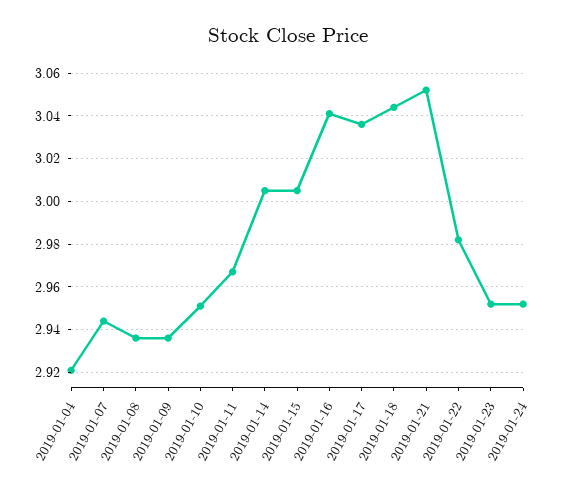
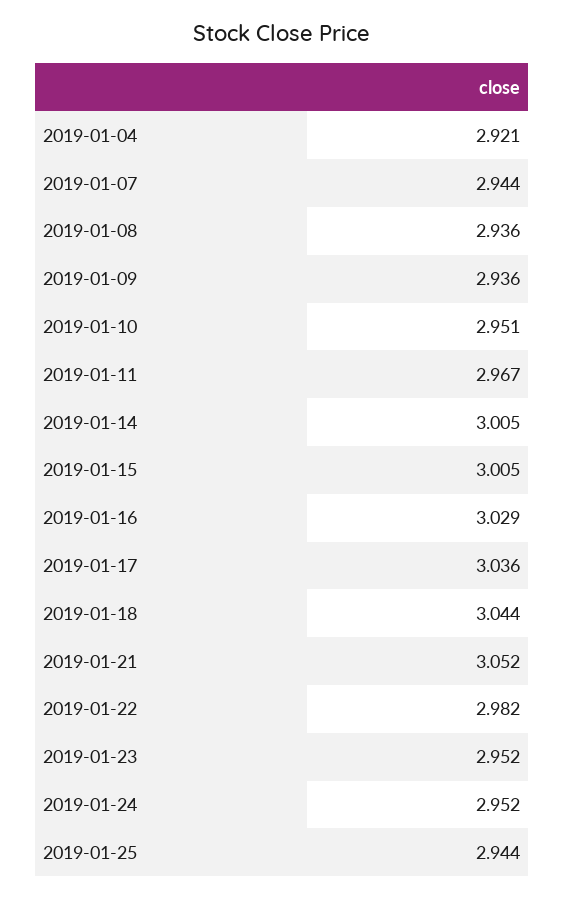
2019-01-16: 3.04 -> 3.029
2019-01-25: none -> 2.944

